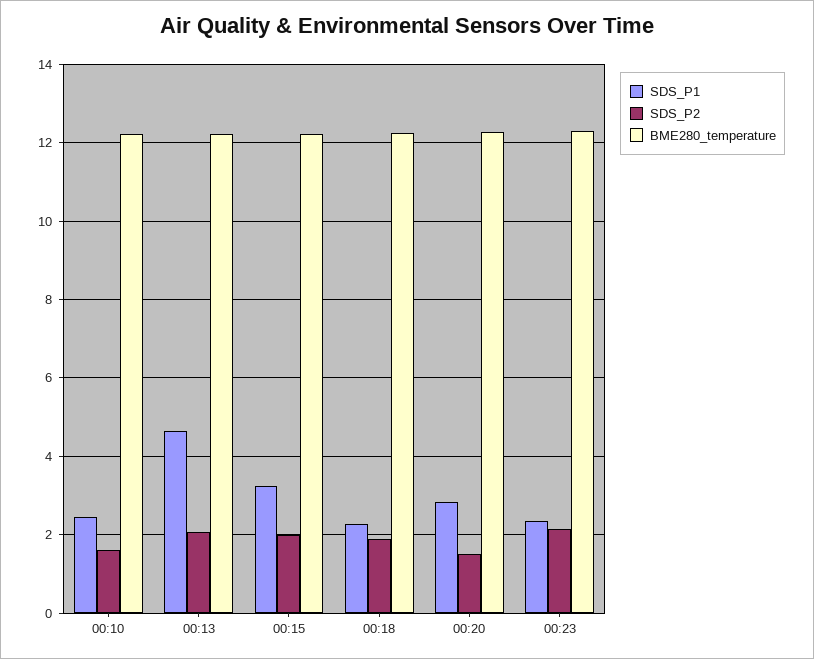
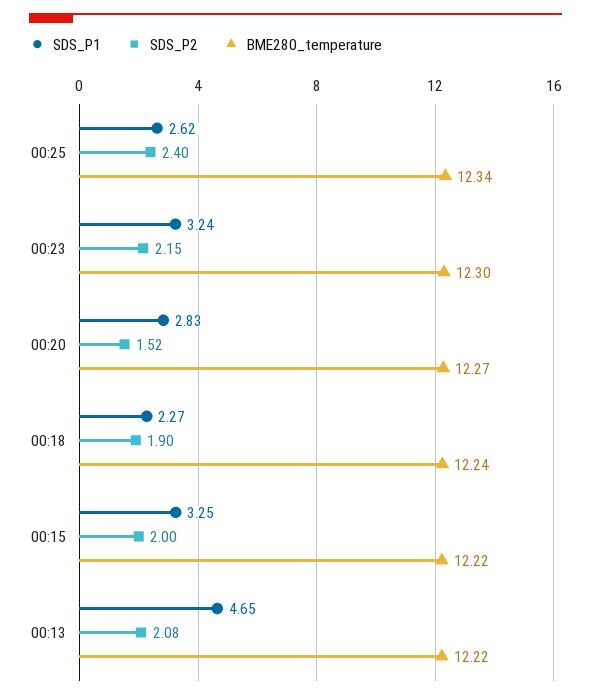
SDS_P1, 00:10: 2.4 -> none
SDS_P2, 00:10: 1.6 -> none
BME280_temperature, 00:10: 12.2 -> none
SDS_P1, 00:23: 2.4 -> 3.24
SDS_P1, 00:25: none -> 2.62
SDS_P2, 00:25: none -> 2.4
BME280_temperature, 00:25: none -> 12.34

